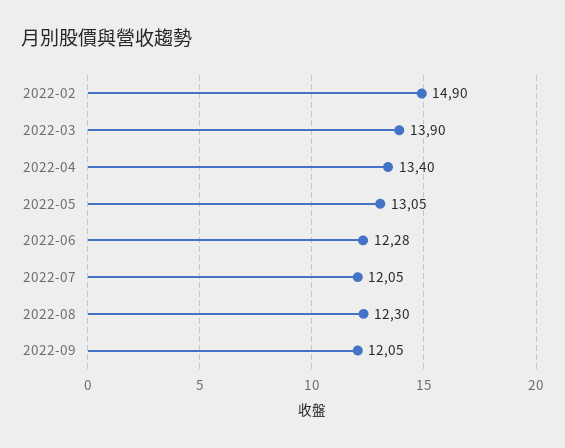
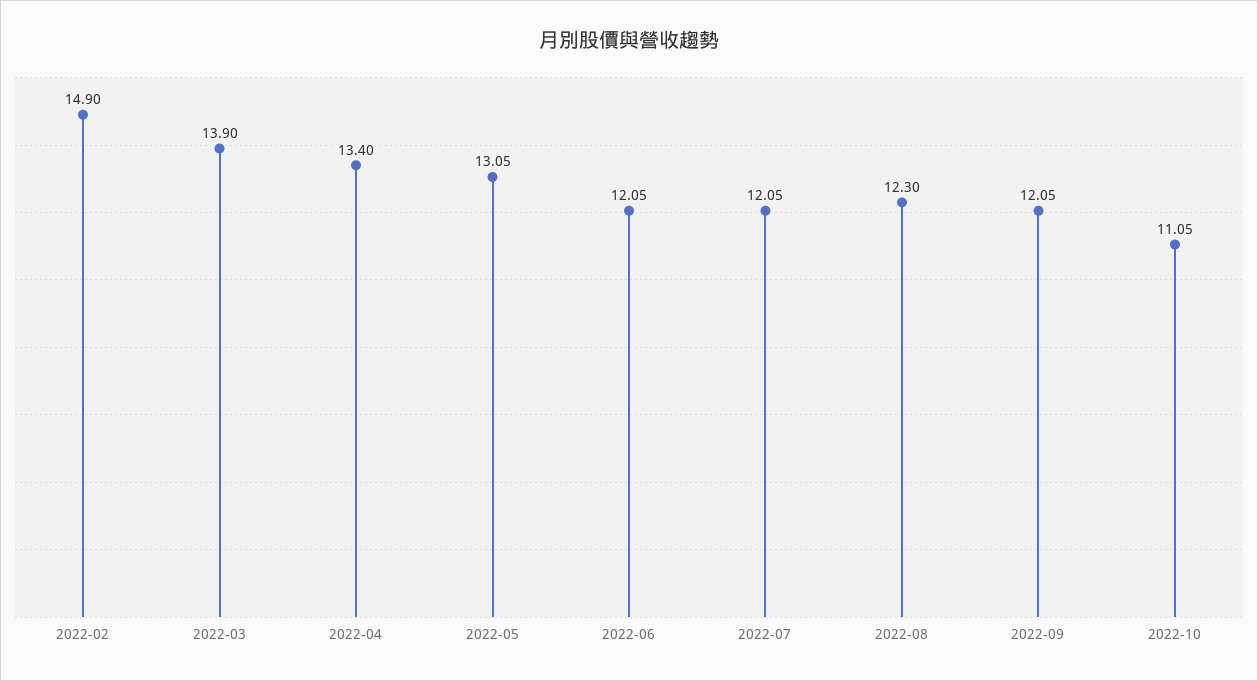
2022-06: 12.28 -> 12.05
2022-10: none -> 11.05

